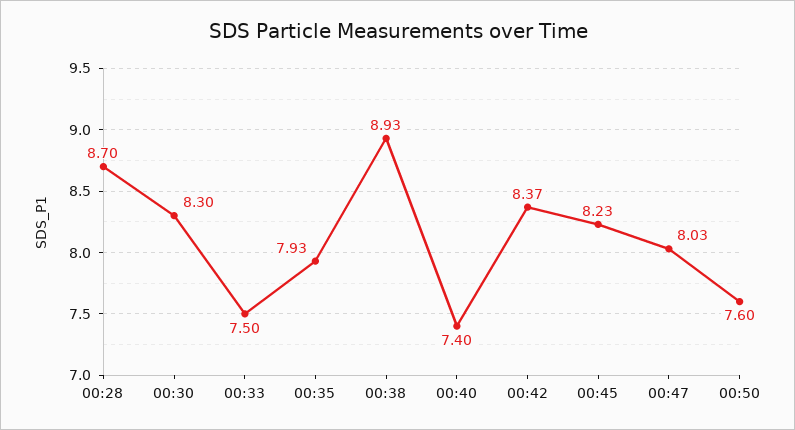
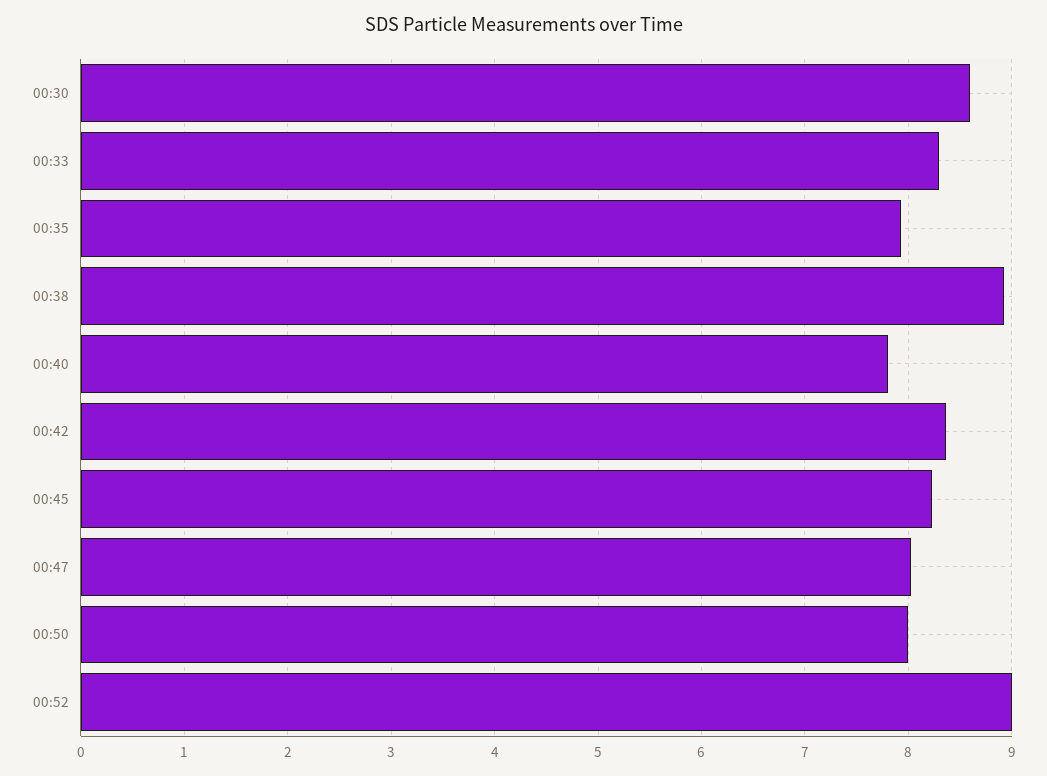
00:28: 8.7 -> none
00:30: 8.3 -> 8.6
00:33: 7.5 -> 8.3
00:40: 7.4 -> 7.8
00:50: 7.6 -> 8
00:52: none -> 9

